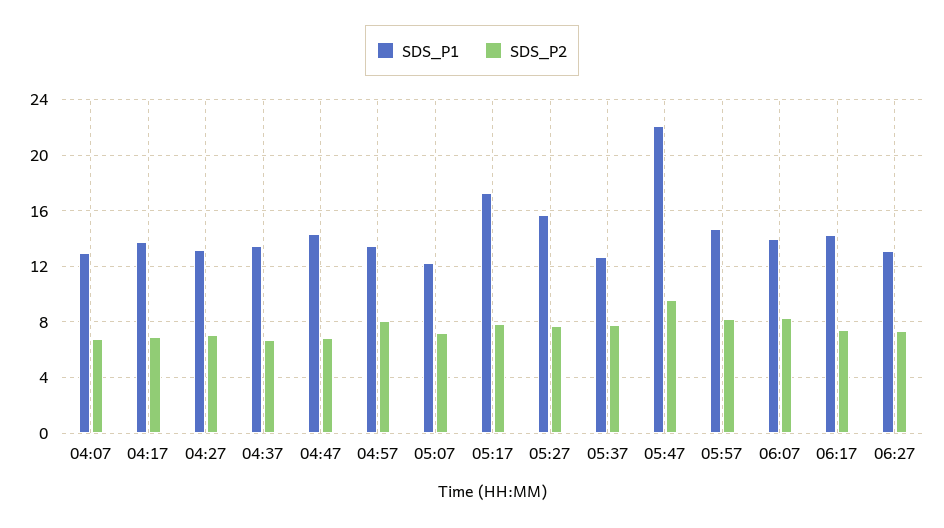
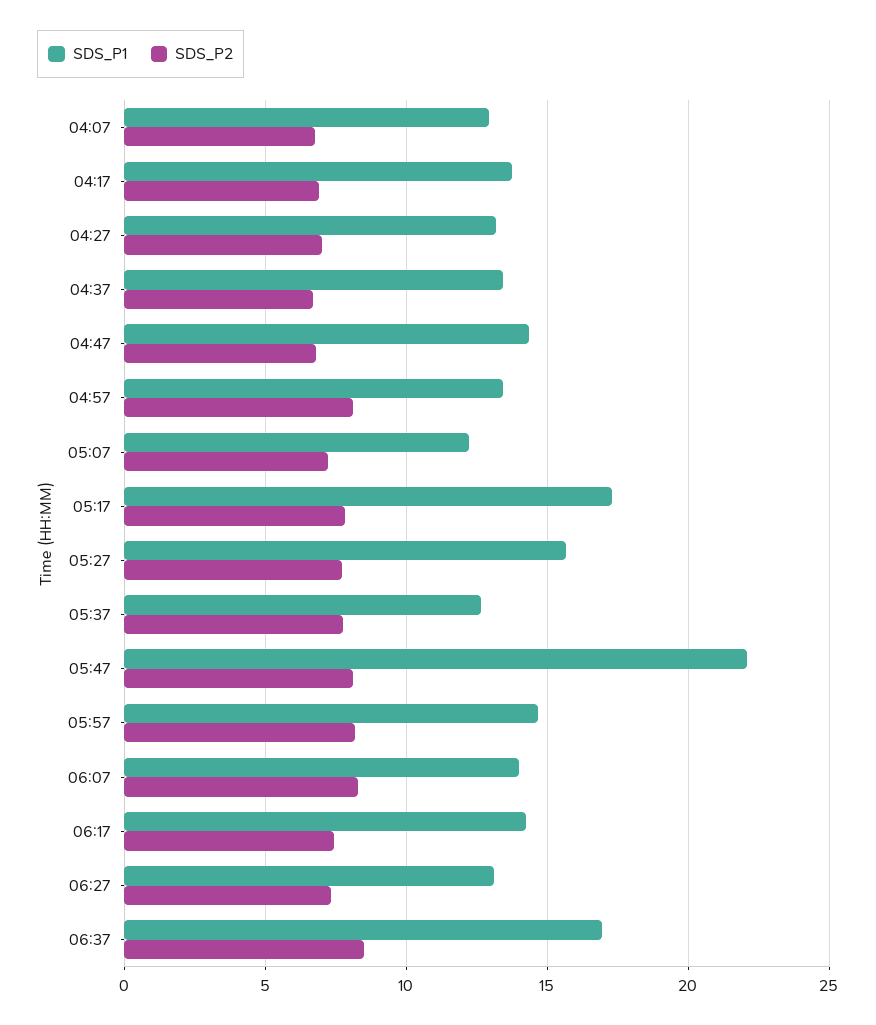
SDS_P2, 05:47: 9.5 -> 8
SDS_P1, 06:37: none -> 17
SDS_P2, 06:37: none -> 8.5

